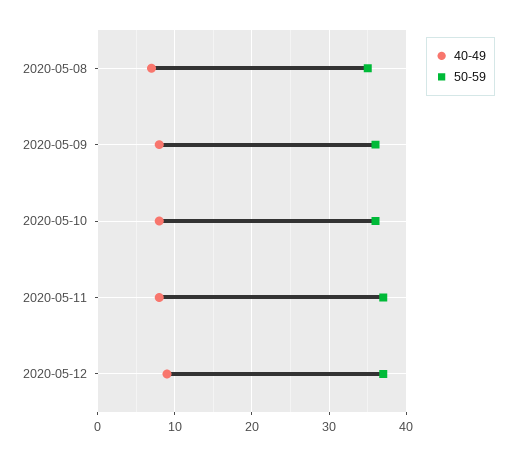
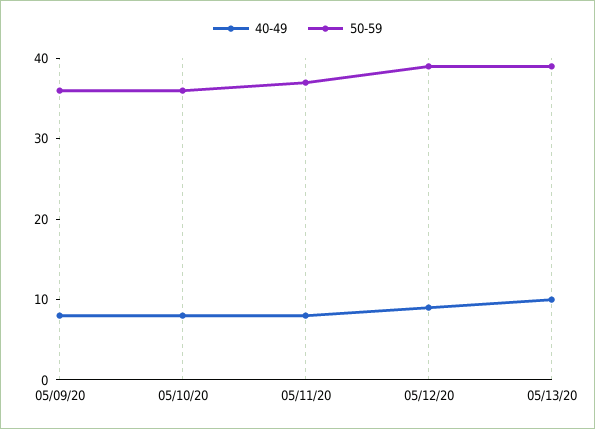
40-49, 2020-05-08: 7 -> none
50-59, 2020-05-08: 35 -> none
50-59, 2020-05-12: 37 -> 39
40-49, 05/13/20: none -> 10
50-59, 05/13/20: none -> 39

